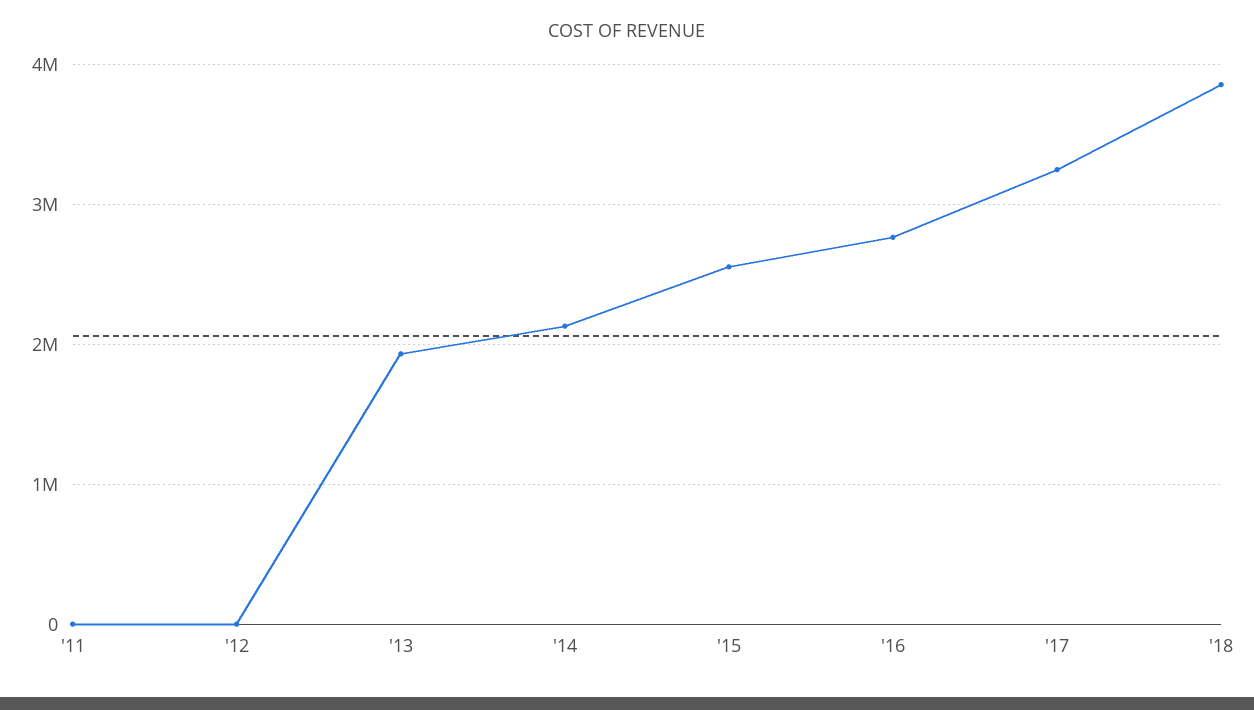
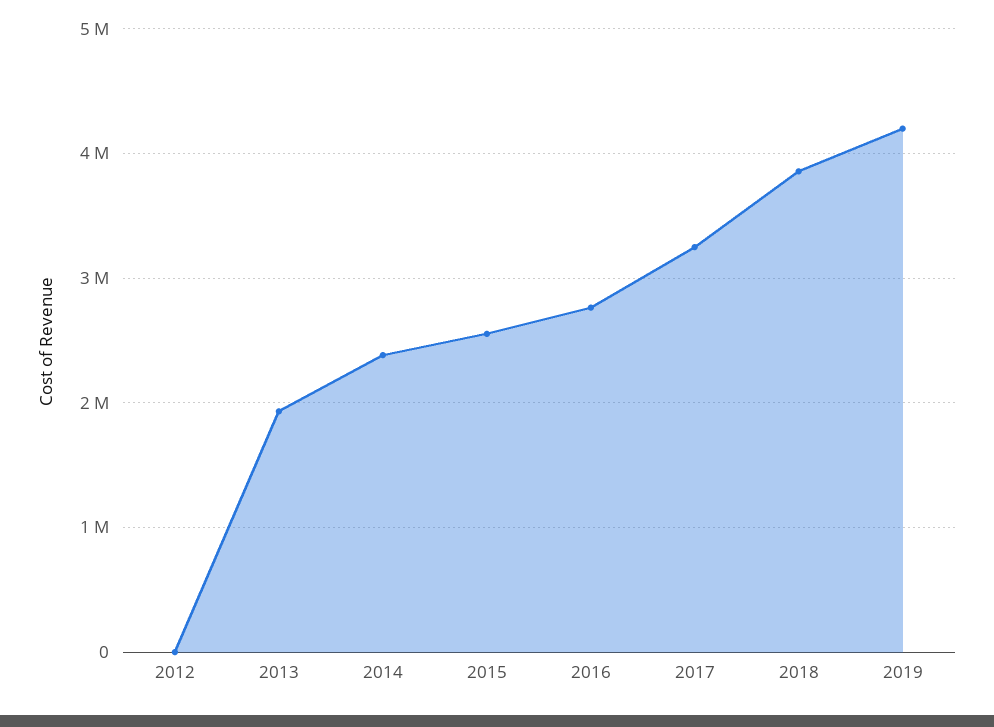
'11: 0 -> none
'14: 2100000 -> 2400000
2019: none -> 4200000

